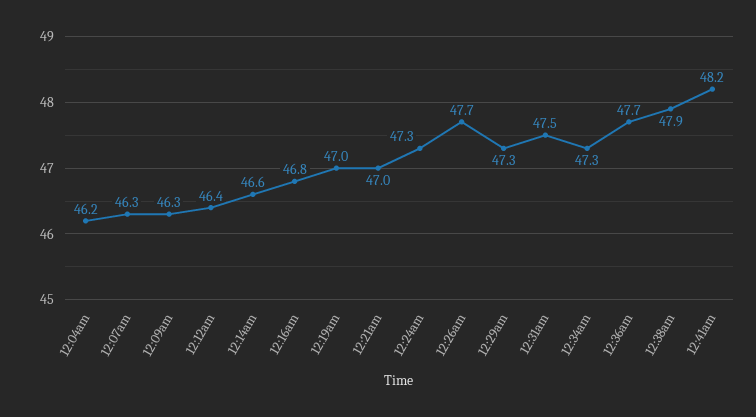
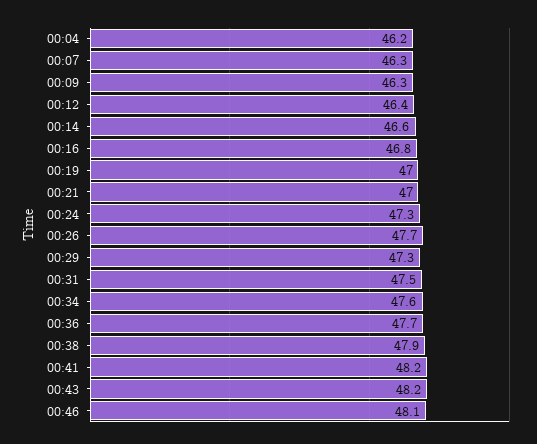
12:34am: 47.3 -> 47.6
00:43: none -> 48.2
00:46: none -> 48.1

